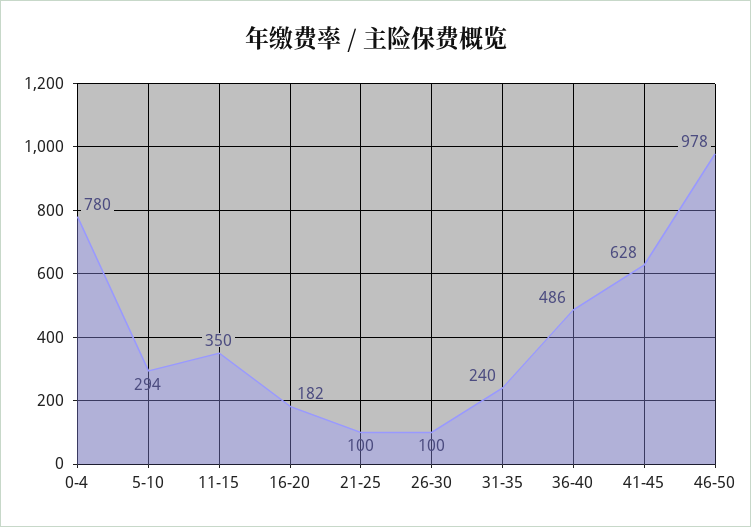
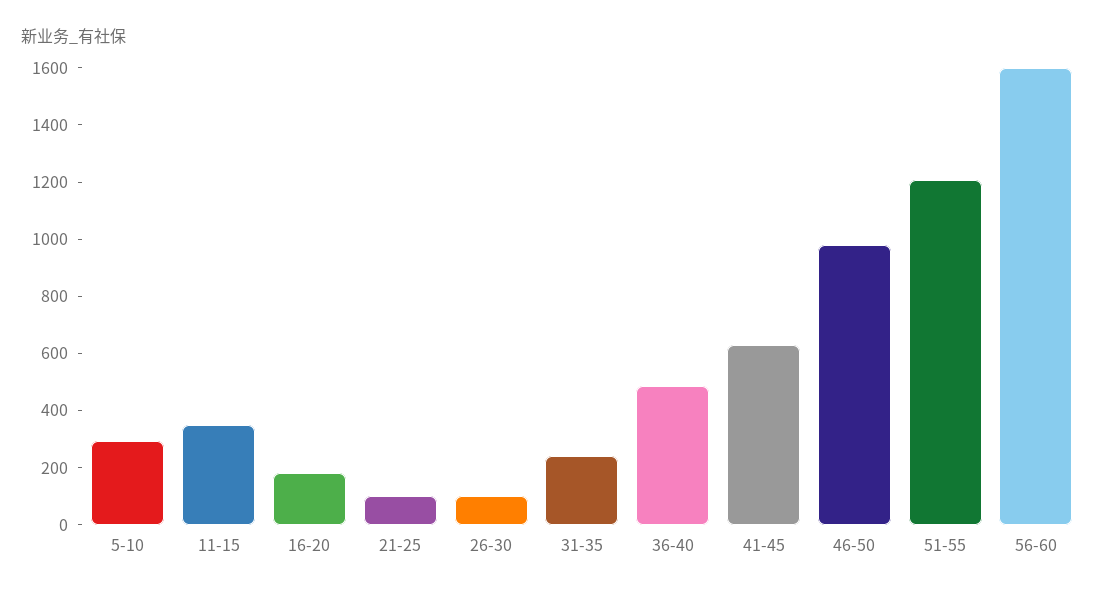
0-4: 780 -> none
51-55: none -> 1200
56-60: none -> 1600

